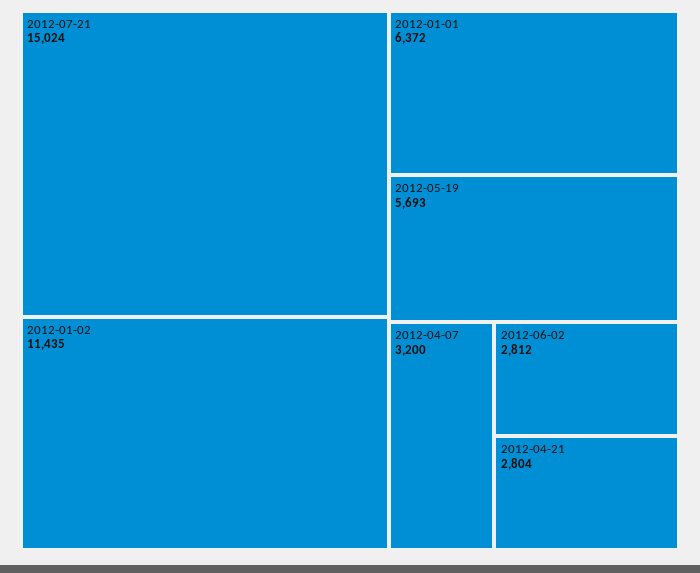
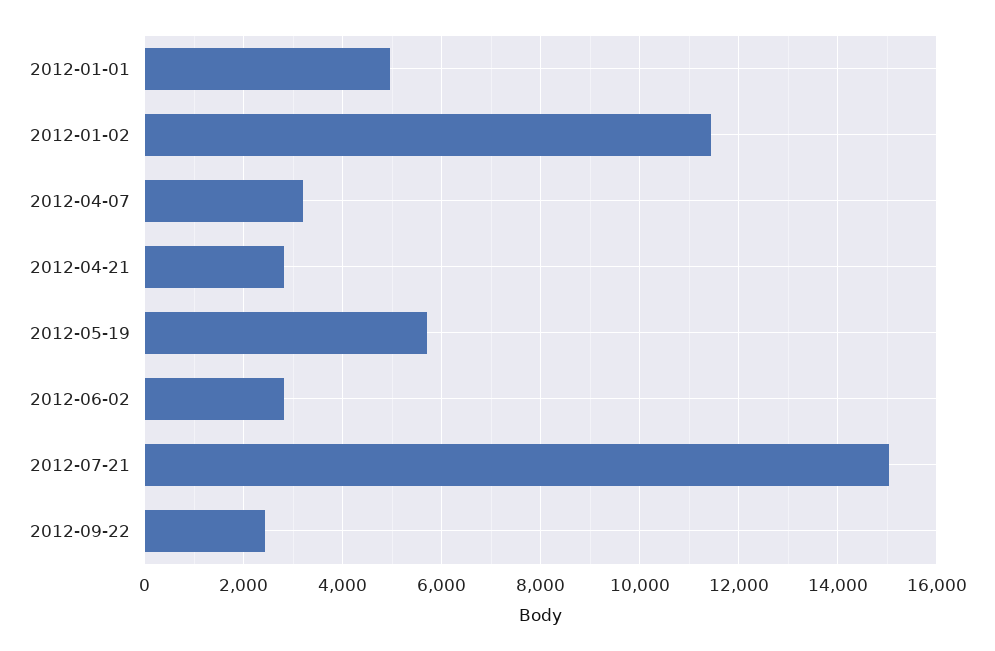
2012-01-01: 6372 -> 5000
2012-09-22: none -> 2400

